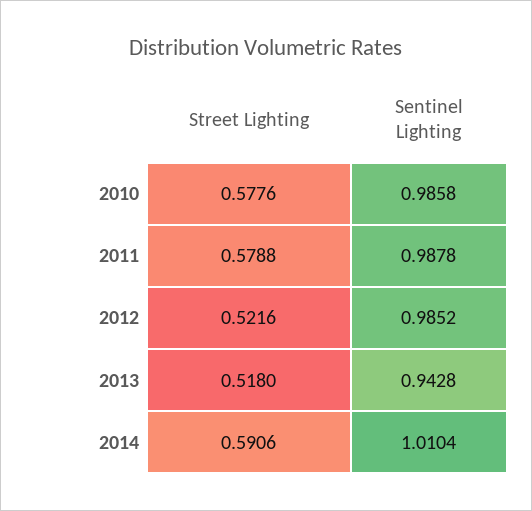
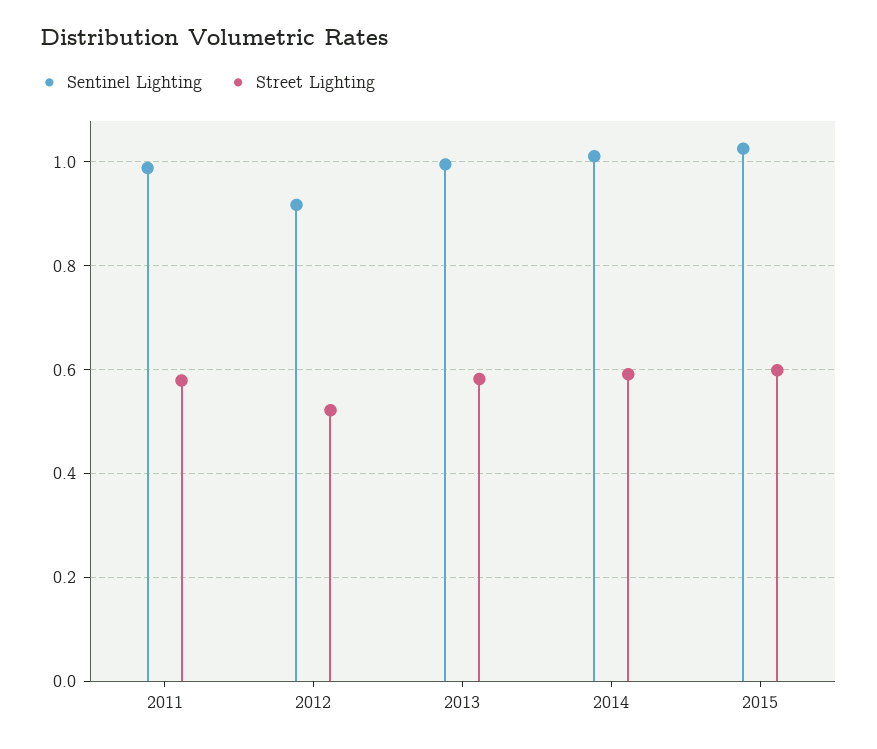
Street Lighting, 2010: 0.5776 -> none
Sentinel Lighting, 2010: 0.9858 -> none
Sentinel Lighting, 2012: 0.9852 -> 0.92
Street Lighting, 2013: 0.518 -> 0.58
Sentinel Lighting, 2013: 0.9428 -> 1
Sentinel Lighting, 2015: none -> 1.02
Street Lighting, 2015: none -> 0.6

